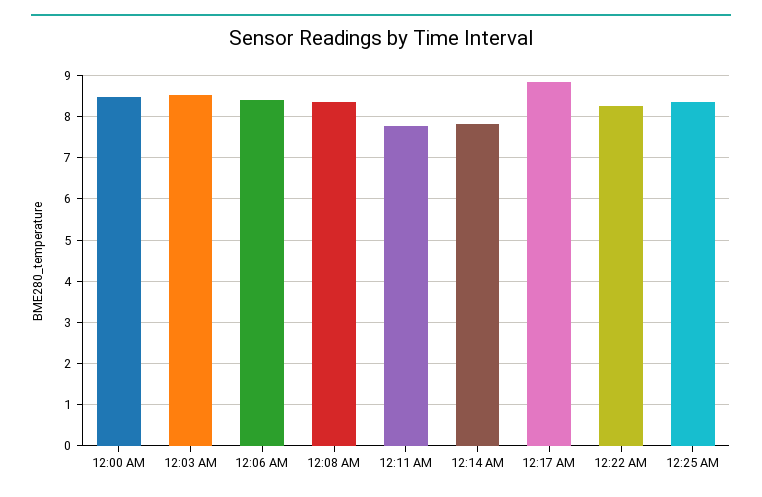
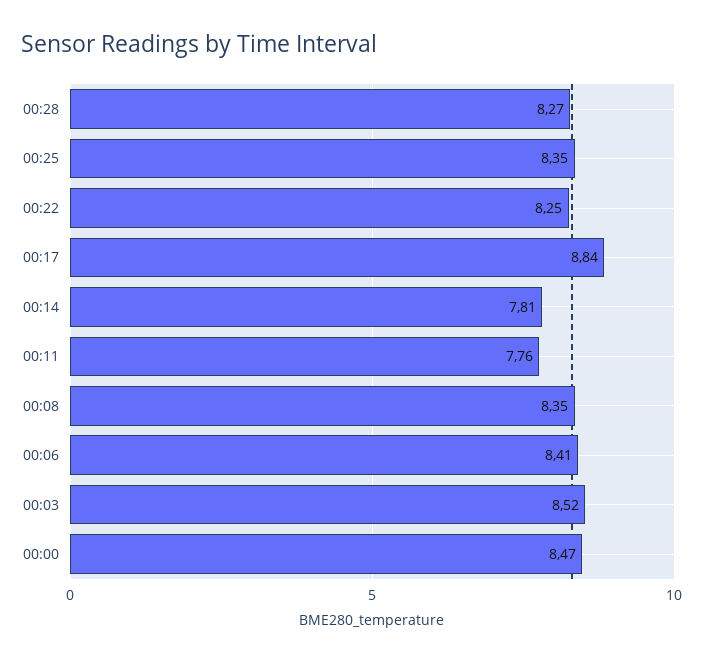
00:28: none -> 8.27

